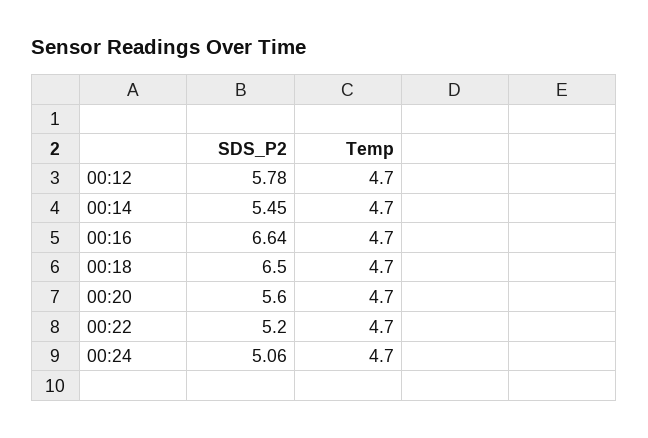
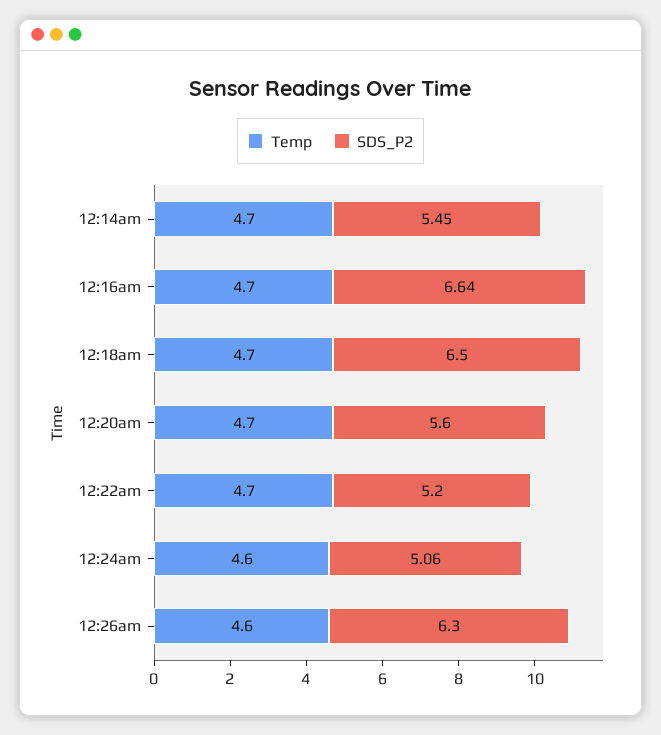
SDS_P2, 00:12: 5.78 -> none
Temp, 00:12: 4.7 -> none
Temp, 00:24: 4.7 -> 4.6
Temp, 12:26am: none -> 4.6
SDS_P2, 12:26am: none -> 6.3

